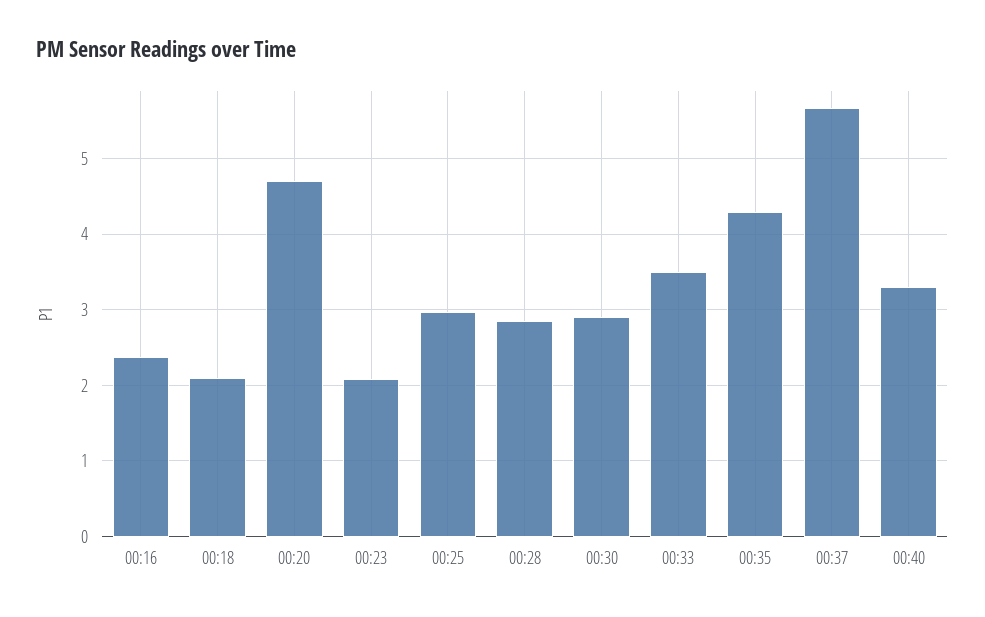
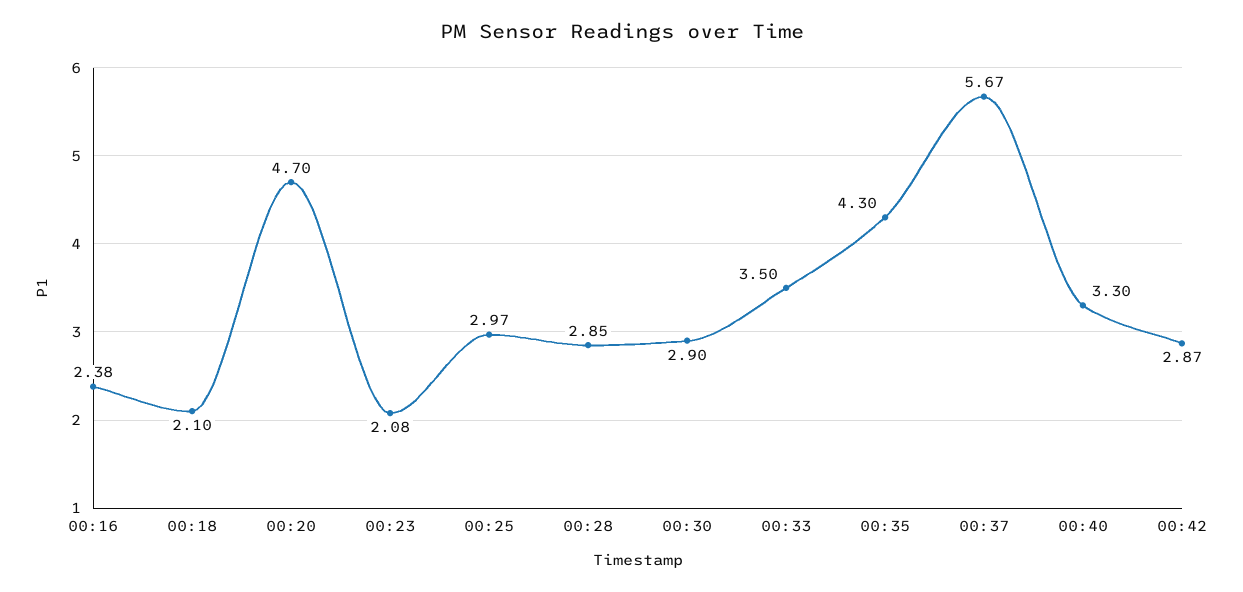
00:42: none -> 2.87

